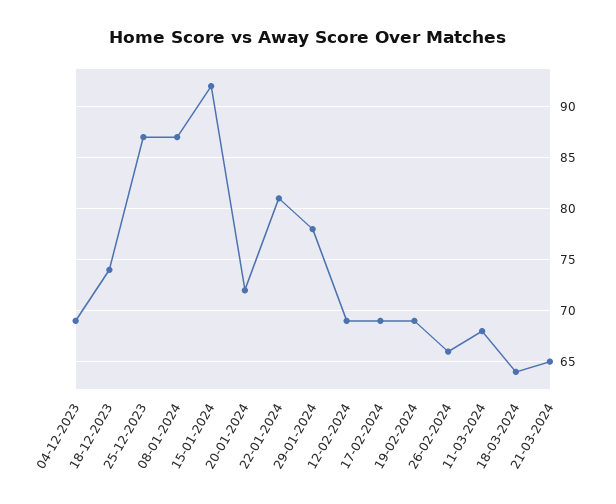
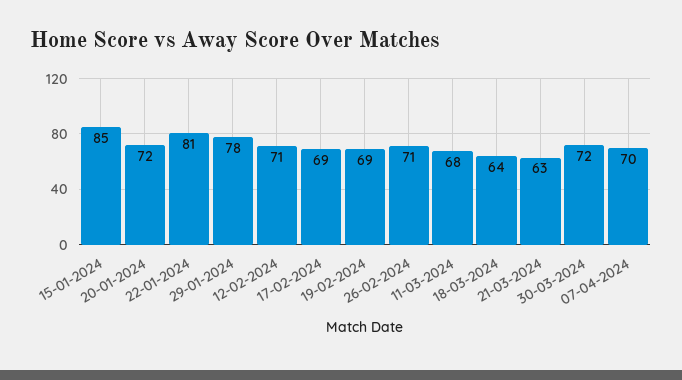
04-12-2023: 69 -> none
18-12-2023: 74 -> none
25-12-2023: 87 -> none
08-01-2024: 87 -> none
15-01-2024: 92 -> 85
12-02-2024: 69 -> 71
26-02-2024: 66 -> 71
21-03-2024: 65 -> 63
30-03-2024: none -> 72
07-04-2024: none -> 70

